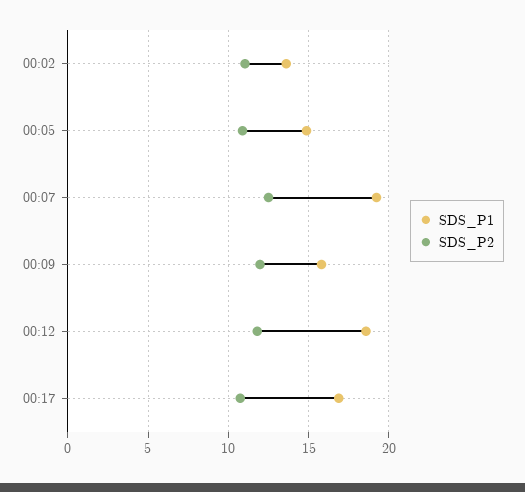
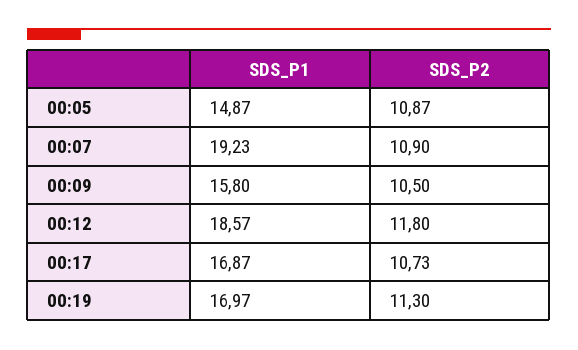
SDS_P1, 00:02: 13.5 -> none
SDS_P2, 00:02: 11 -> none
SDS_P2, 00:07: 12.5 -> 10.9
SDS_P2, 00:09: 12 -> 10.5
SDS_P1, 00:19: none -> 16.97
SDS_P2, 00:19: none -> 11.3

